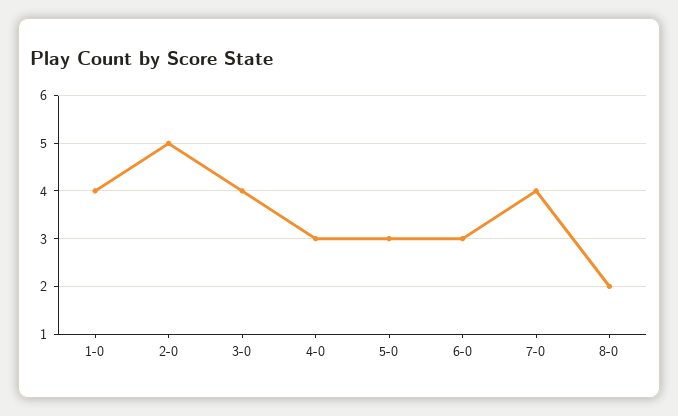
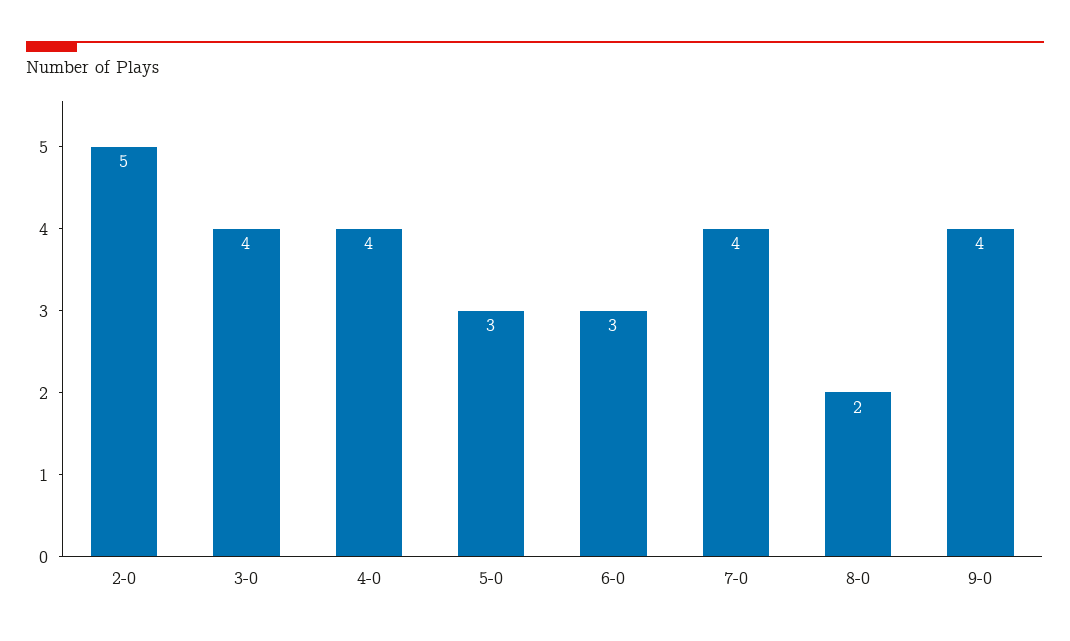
1-0: 4 -> none
4-0: 3 -> 4
9-0: none -> 4

